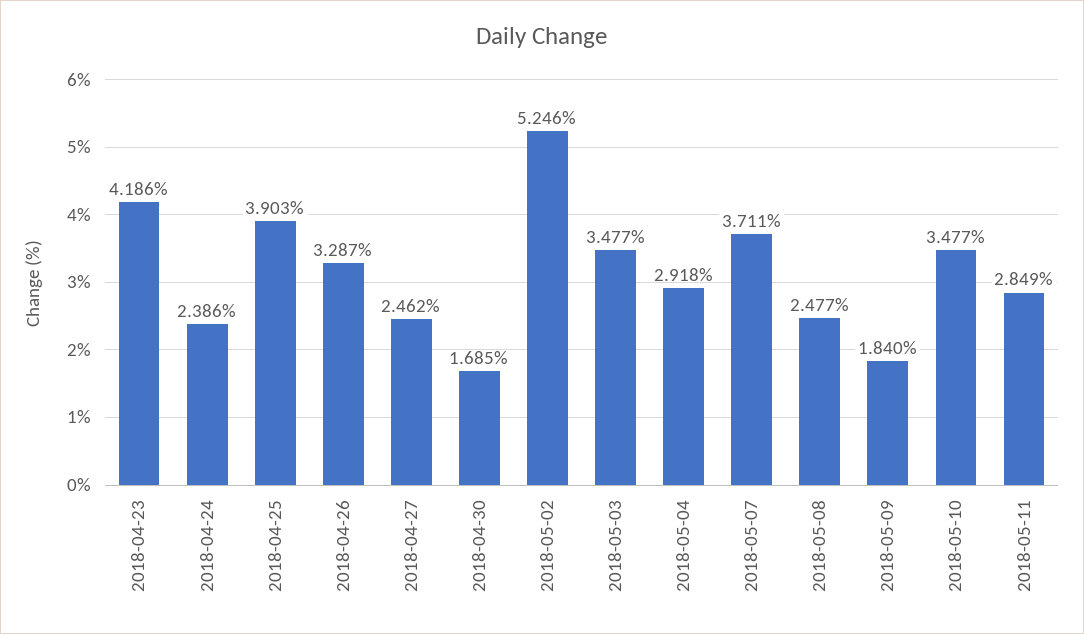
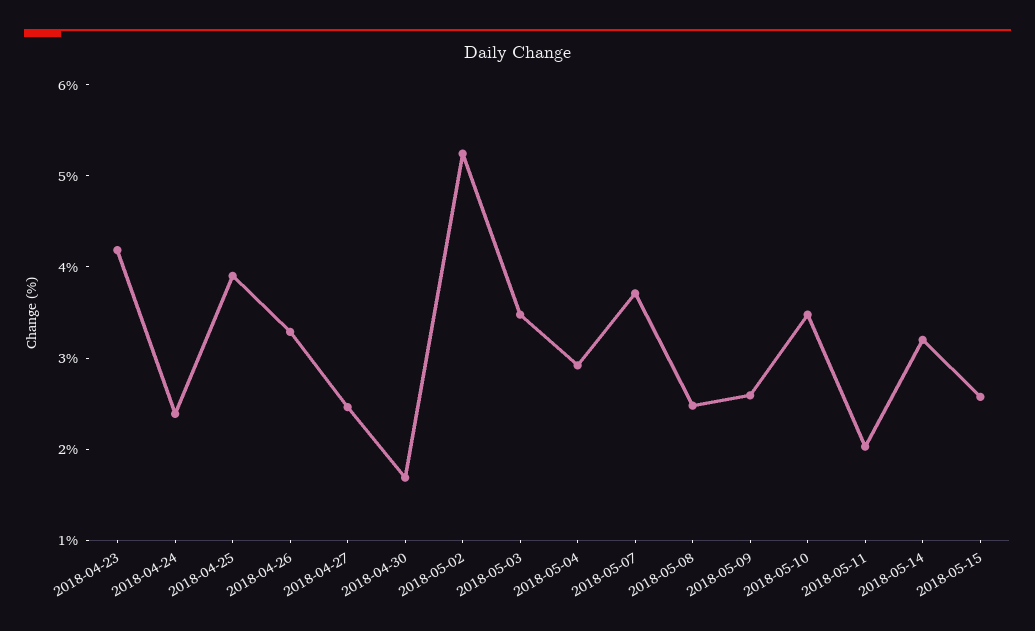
2018-05-09: 1.84 -> 2.6
2018-05-11: 2.849 -> 2
2018-05-14: none -> 3.2
2018-05-15: none -> 2.6

